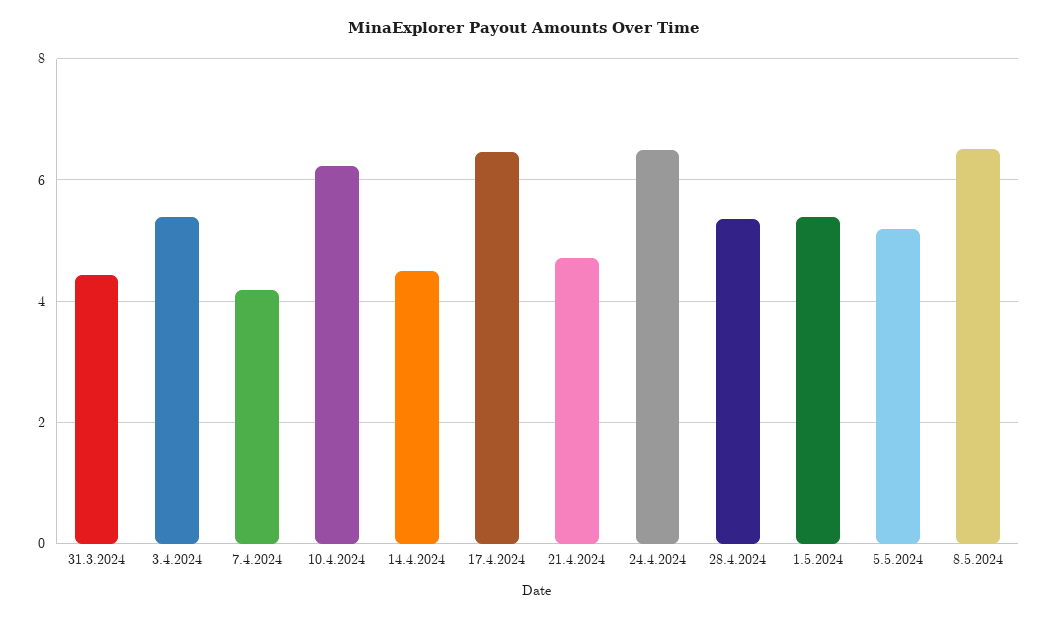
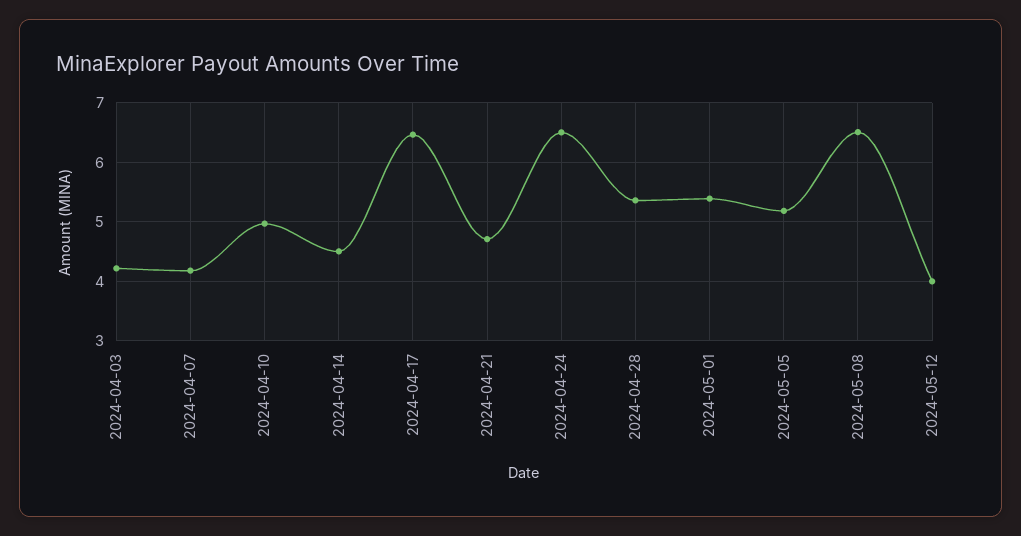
31.3.2024: 4.4 -> none
3.4.2024: 5.4 -> 4.2
10.4.2024: 6.2 -> 5
2024-05-12: none -> 4

